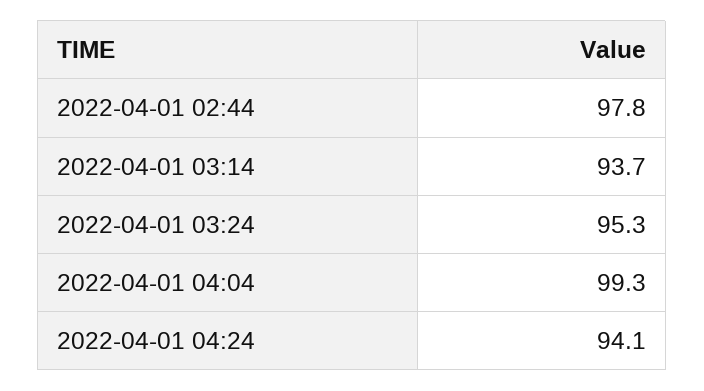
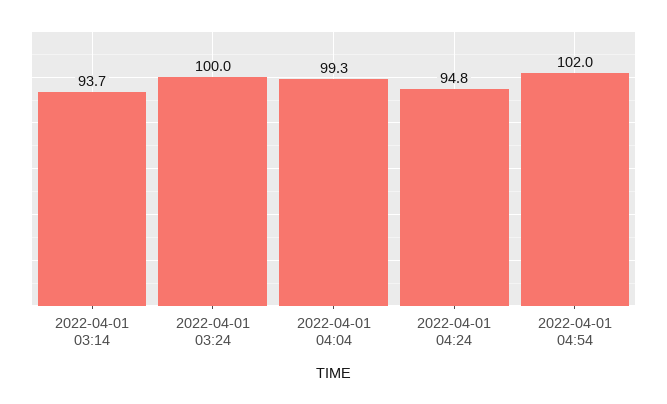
2022-04-01 02:44: 97.8 -> none
2022-04-01 03:24: 95.3 -> 100
2022-04-01 04:24: 94.1 -> 94.8
2022-04-01 04:54: none -> 102

